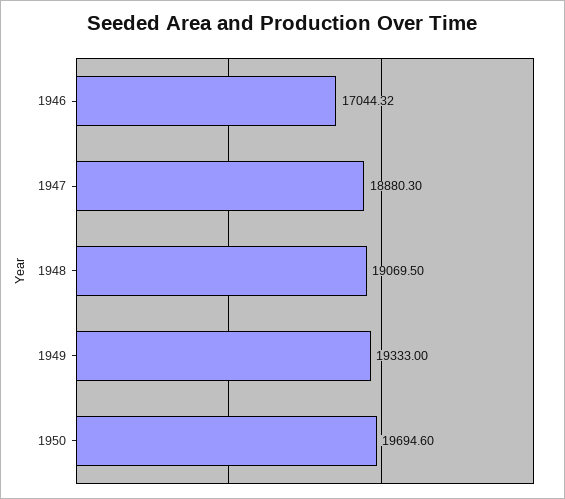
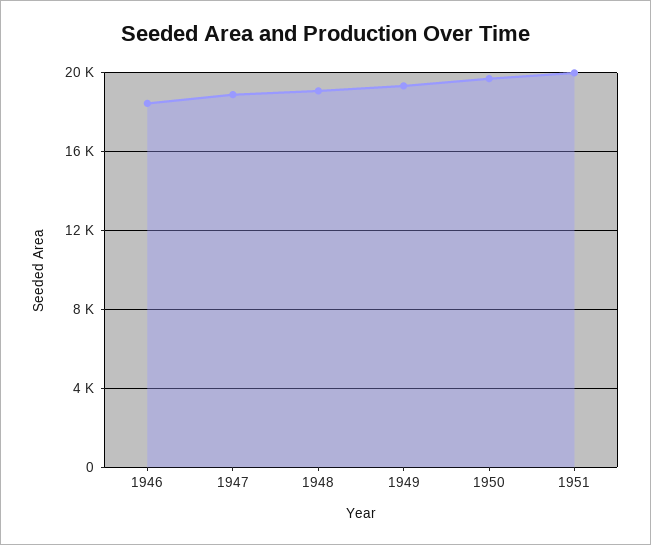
1946: 17044.32 -> 18500
1951: none -> 20000

